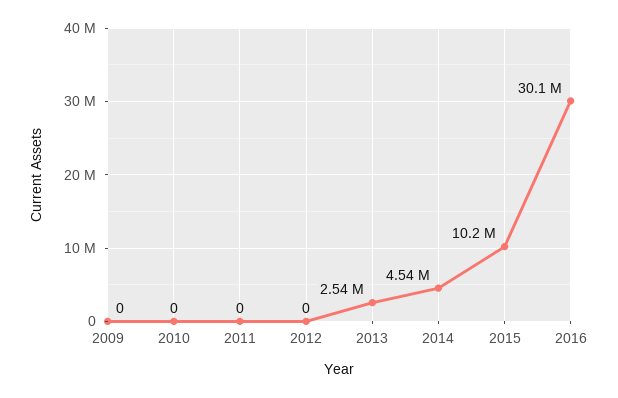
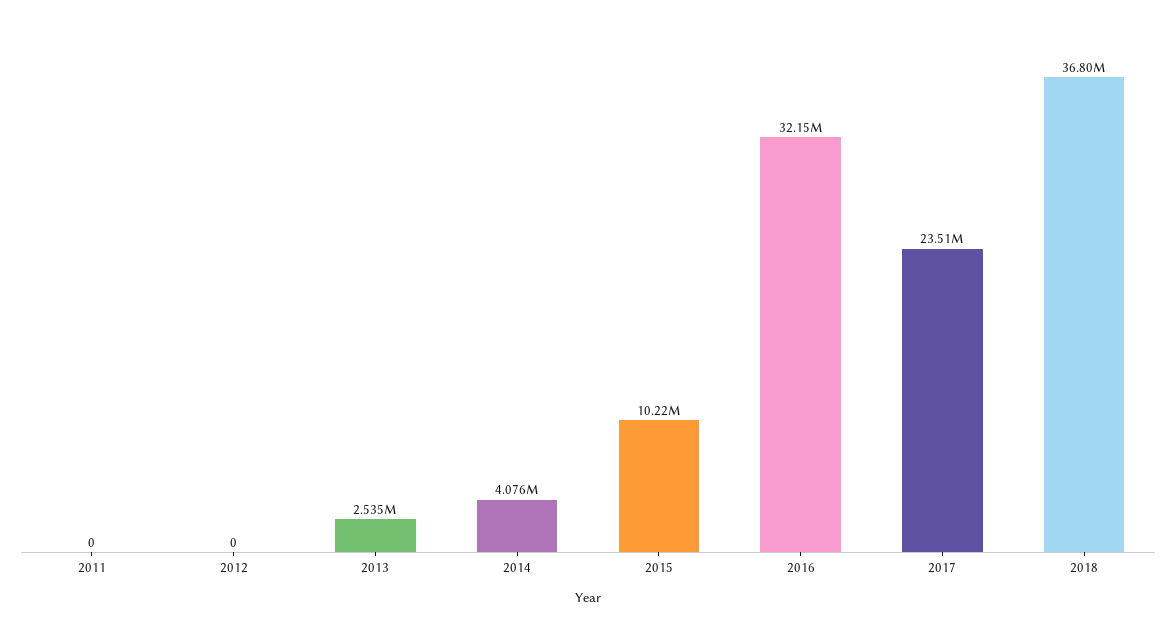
2009: 0 -> none
2010: 0 -> none
2014: 4540000 -> 4076000
2016: 30100000 -> 32150000
2017: none -> 23510000
2018: none -> 36800000

